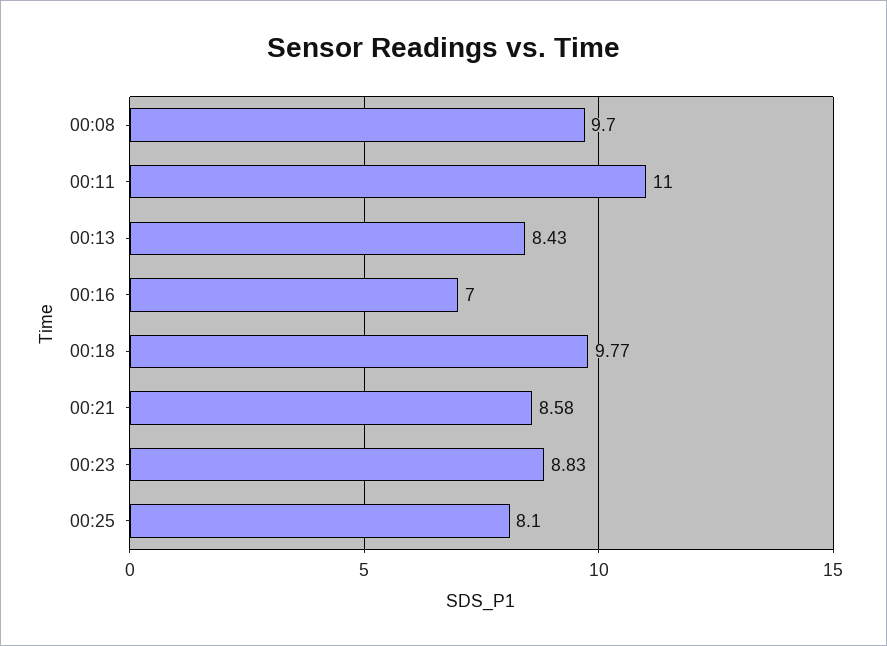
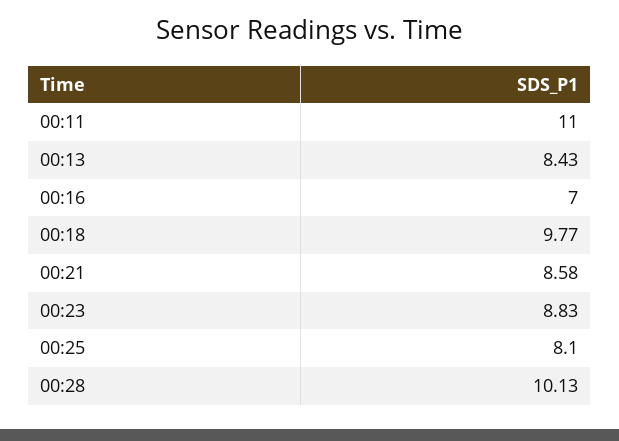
00:08: 9.7 -> none
00:28: none -> 10.13

